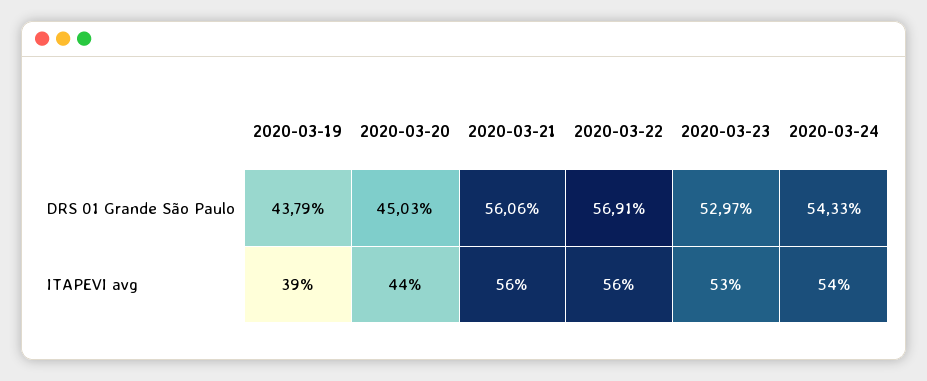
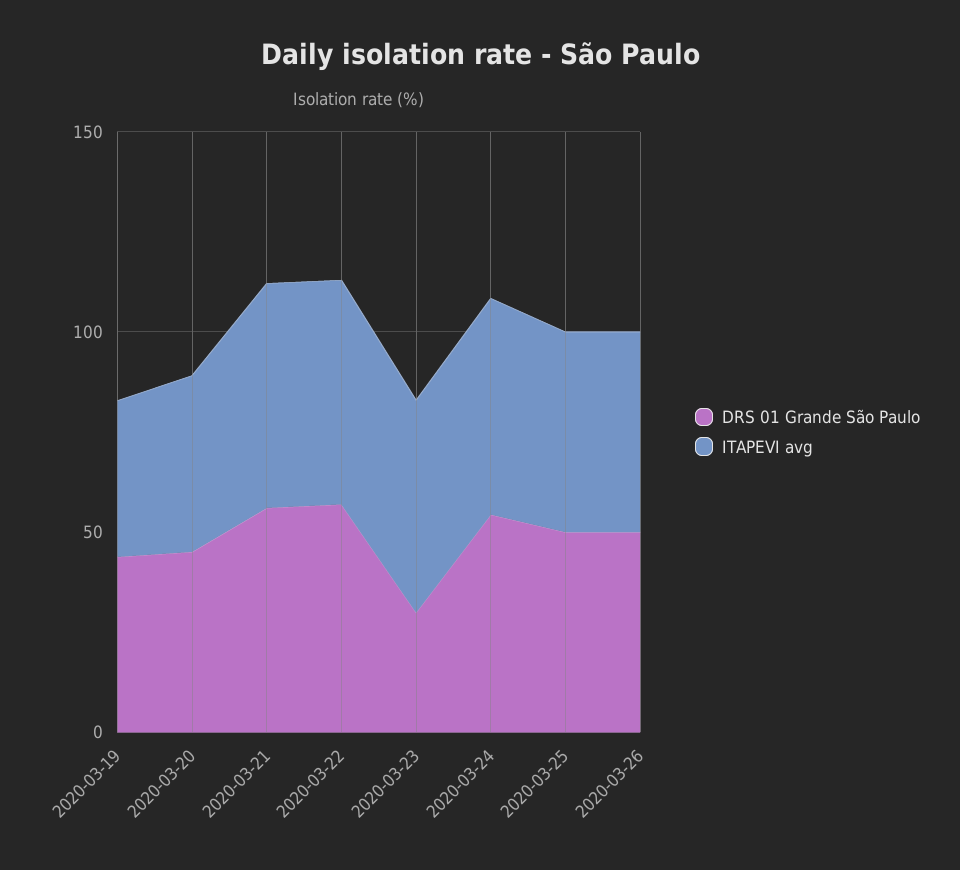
DRS 01 Grande São Paulo, 2020-03-23: 52.97 -> 30
DRS 01 Grande São Paulo, 2020-03-25: none -> 50
ITAPEVI avg, 2020-03-25: none -> 50
DRS 01 Grande São Paulo, 2020-03-26: none -> 50
ITAPEVI avg, 2020-03-26: none -> 50

